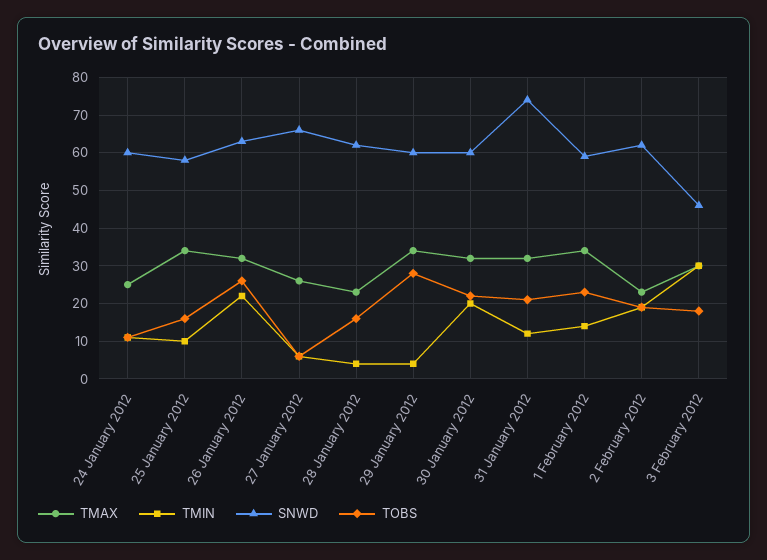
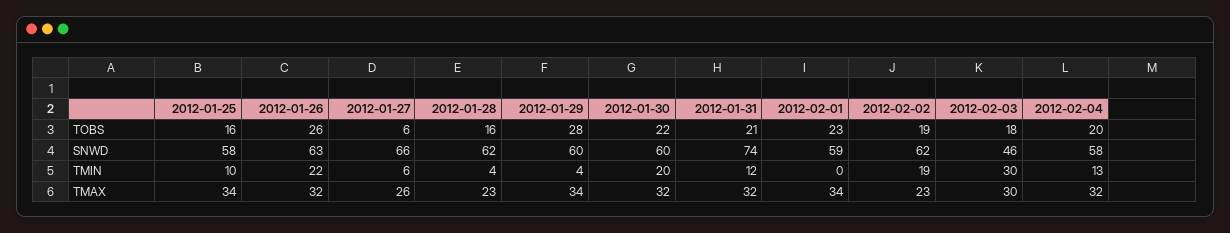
TMAX, 24 January 2012: 25 -> none
TMIN, 24 January 2012: 10 -> none
SNWD, 24 January 2012: 60 -> none
TOBS, 24 January 2012: 10 -> none
TMIN, 1 February 2012: 15 -> 0
TOBS, 2012-02-04: none -> 20
SNWD, 2012-02-04: none -> 58
TMIN, 2012-02-04: none -> 13
TMAX, 2012-02-04: none -> 32

